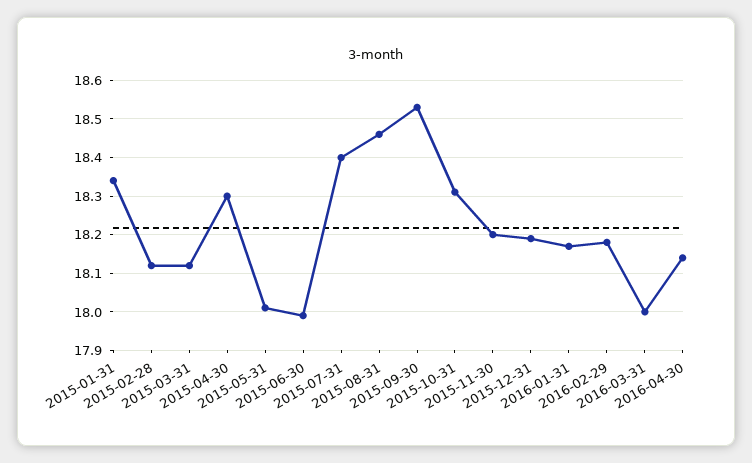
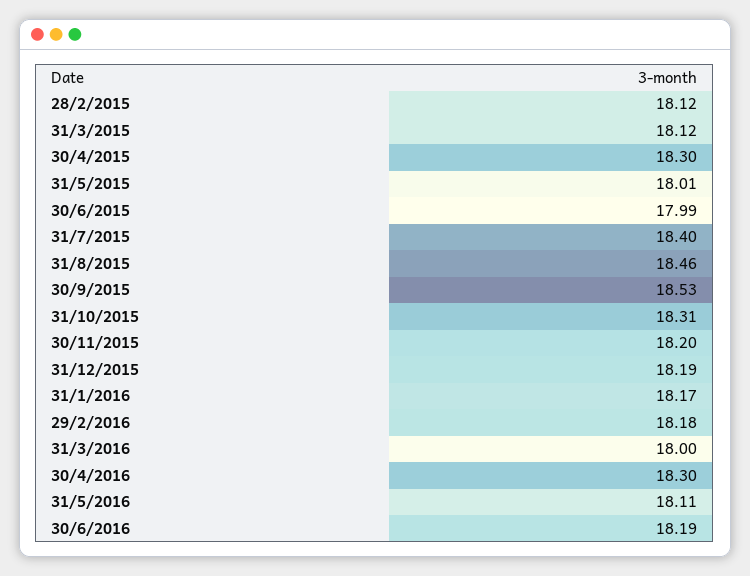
2015-01-31: 18.35 -> none
2016-04-30: 18.15 -> 18.3
31/5/2016: none -> 18.11
30/6/2016: none -> 18.19

